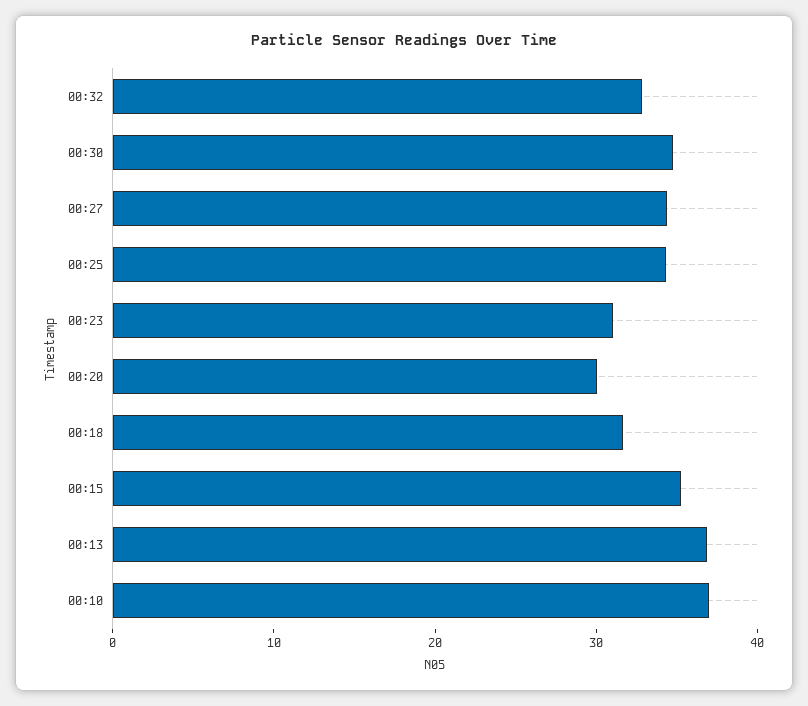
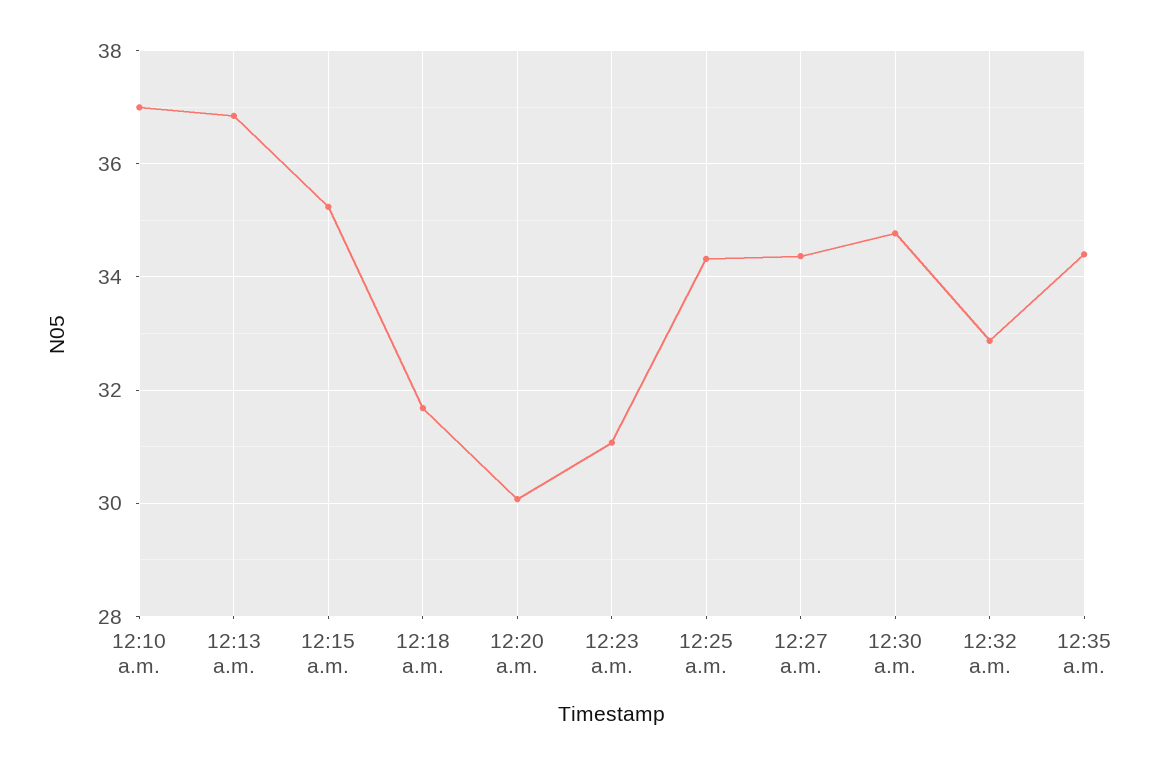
12:35 a.m.: none -> 34.4

